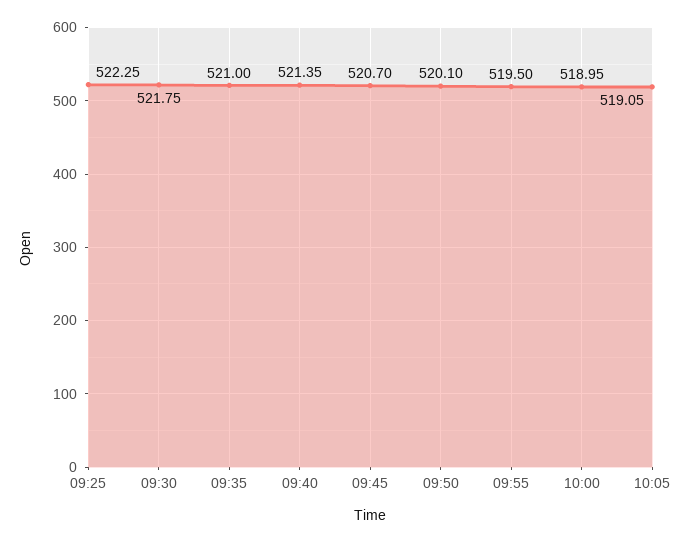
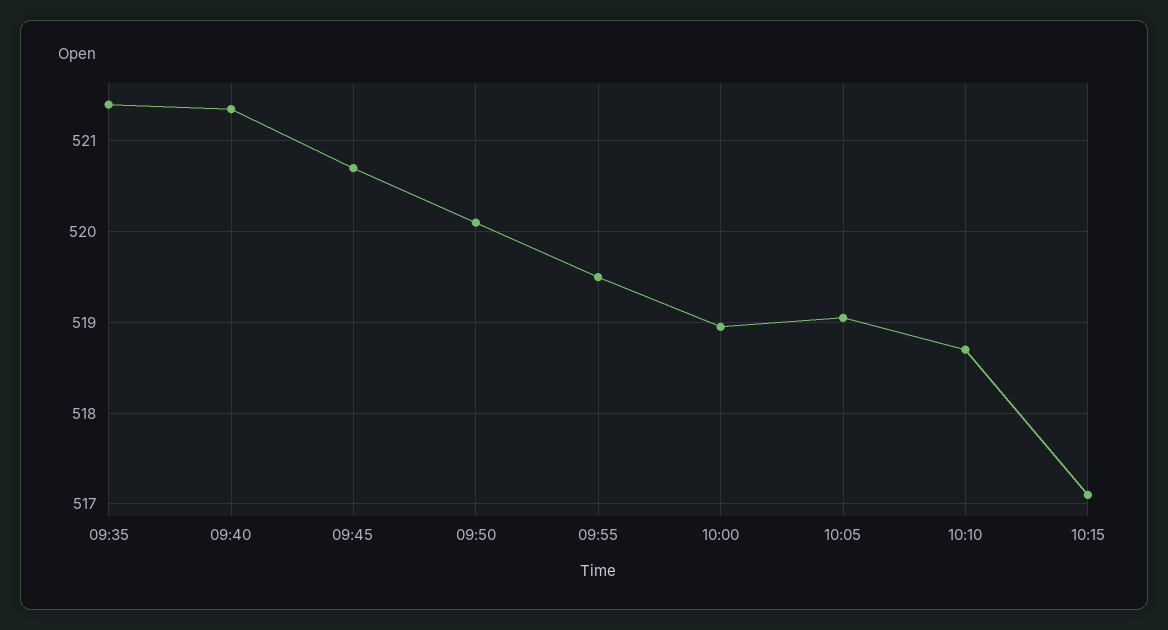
09:25: 522.25 -> none
09:30: 521.75 -> none
09:35: 521 -> 521.4
10:10: none -> 518.7
10:15: none -> 517.1

